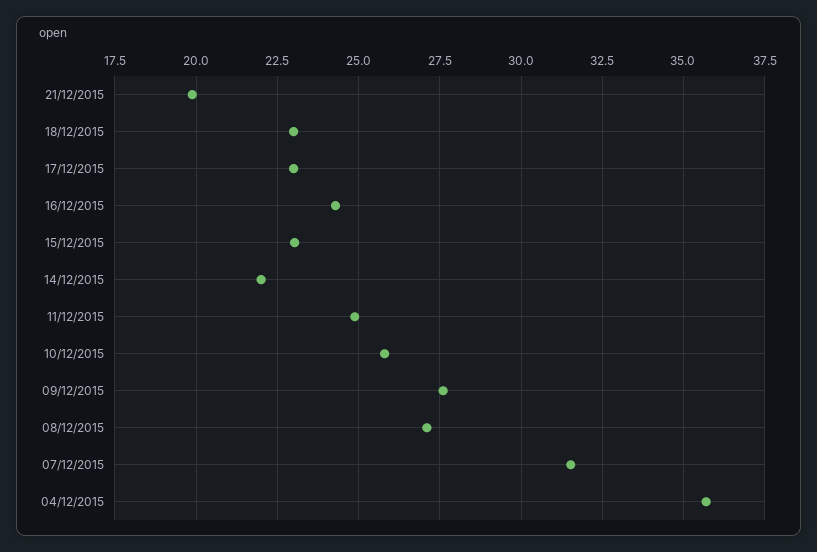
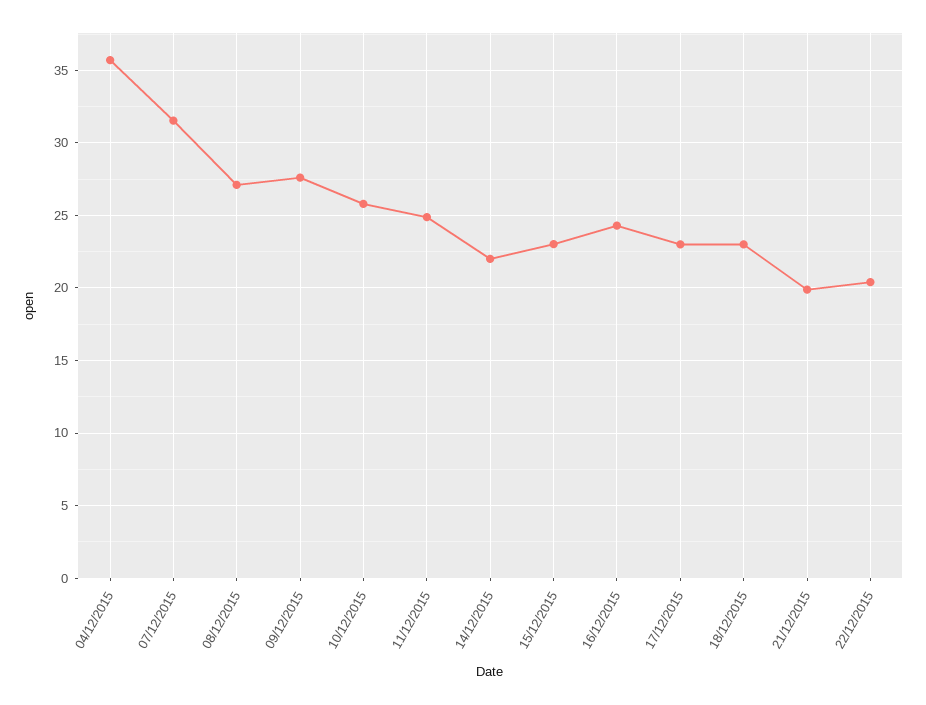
22/12/2015: none -> 20.5

